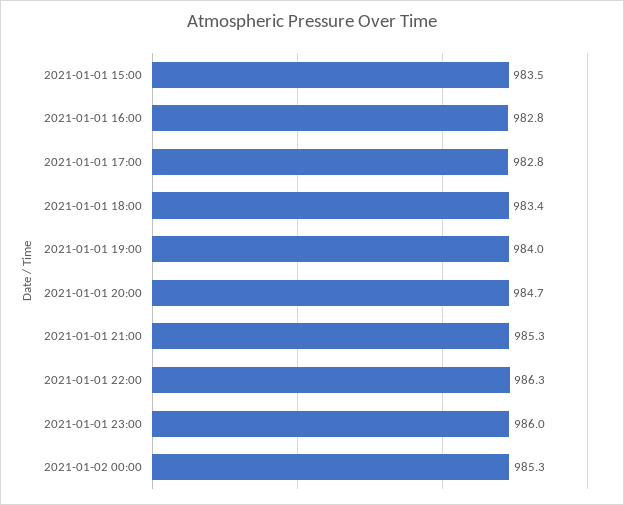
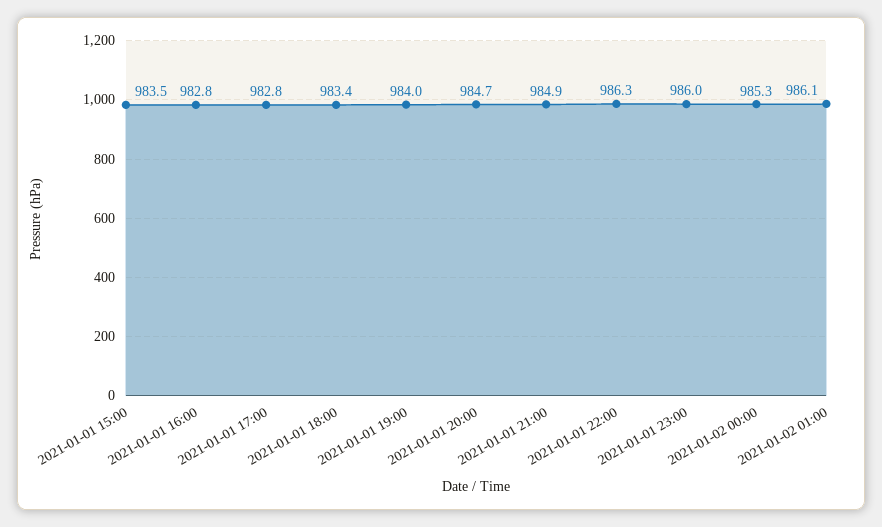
2021-01-01 21:00: 985.3 -> 984.9
2021-01-02 01:00: none -> 986.1

